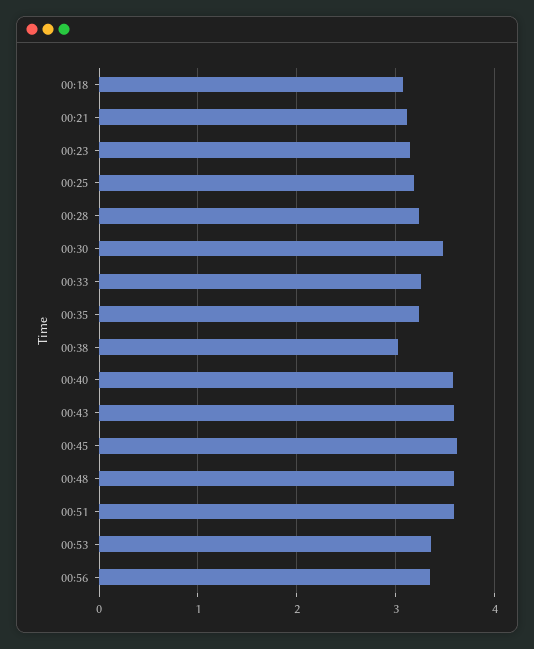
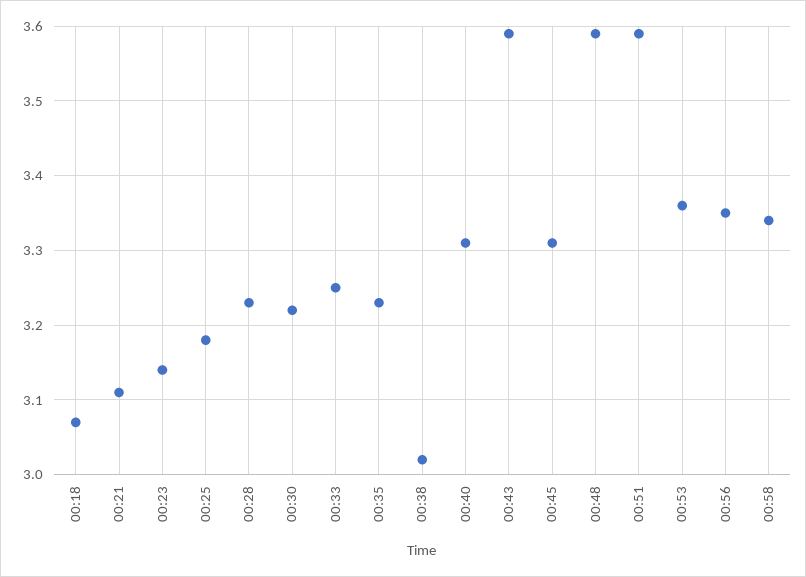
00:30: 3.5 -> 3.22
00:40: 3.6 -> 3.31
00:45: 3.6 -> 3.31
00:58: none -> 3.34

